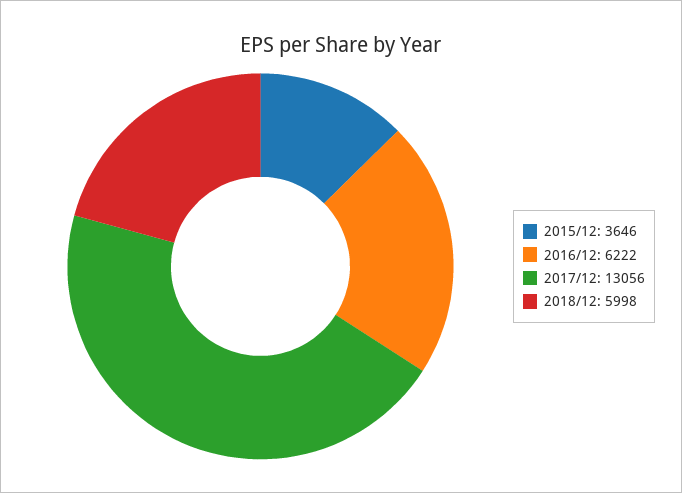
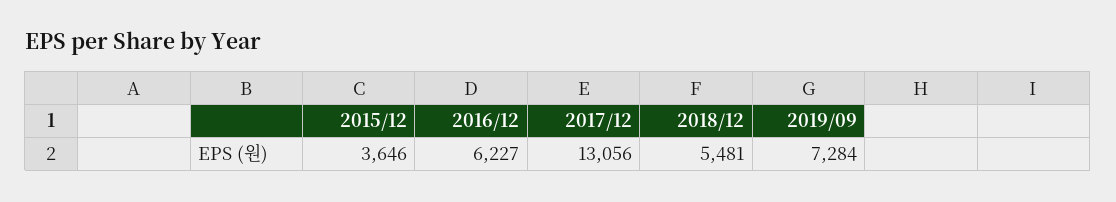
2016/12: 6222 -> 6227
2018/12: 5998 -> 5481
2019/09: none -> 7284

